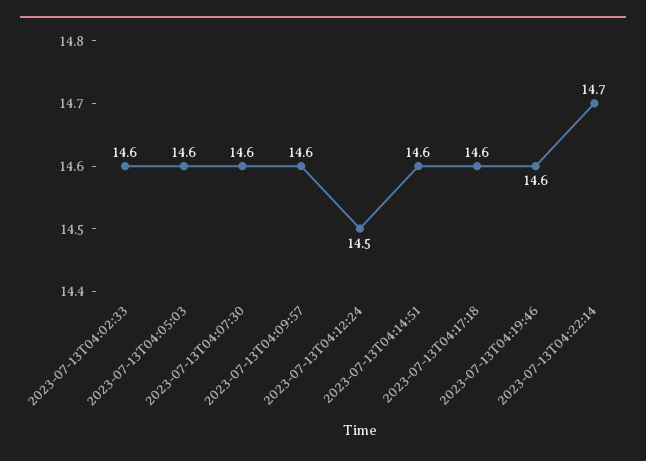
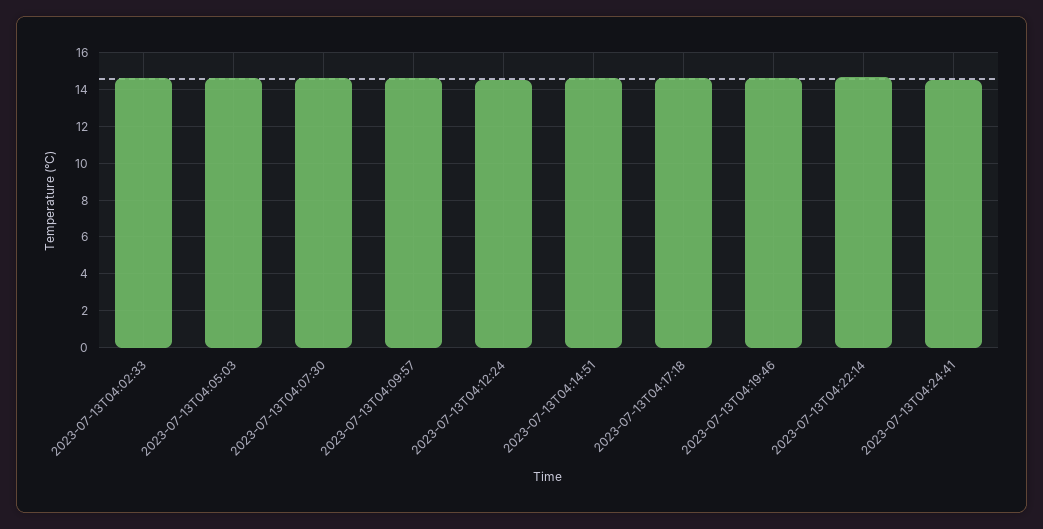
2023-07-13T04:24:41: none -> 14.5

